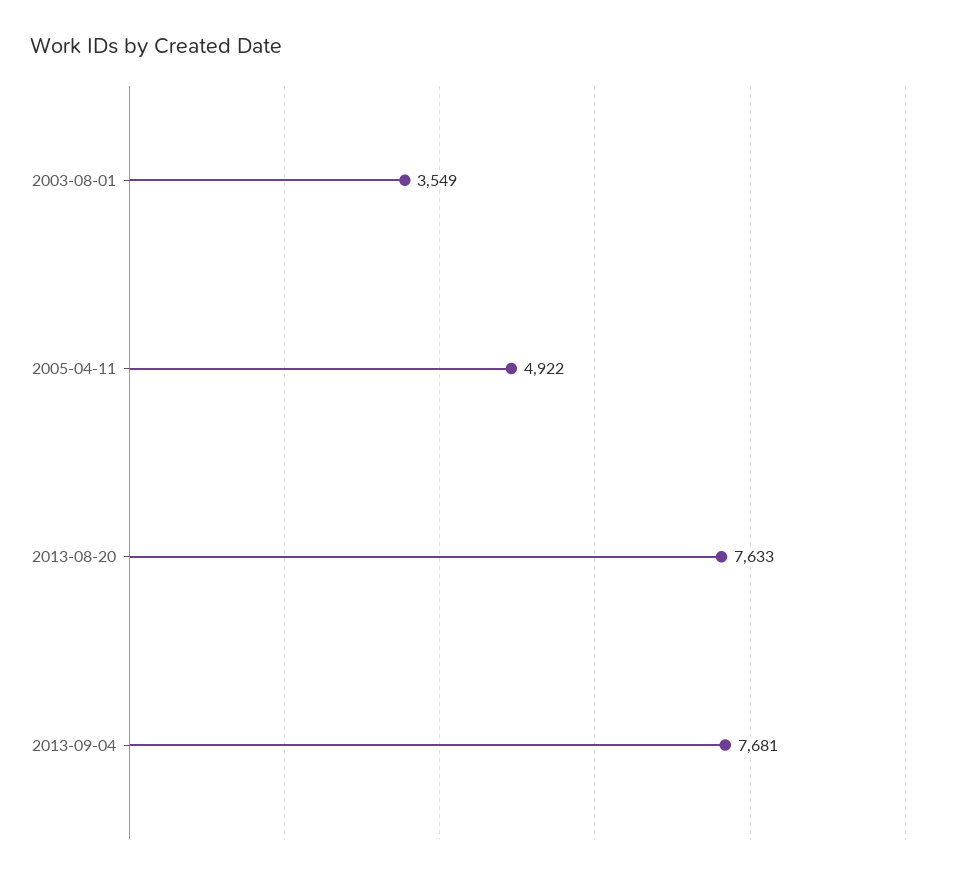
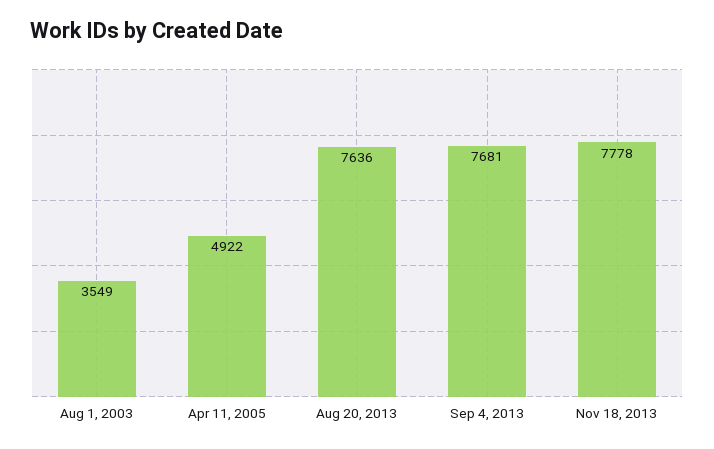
2013-08-20: 7633 -> 7636
Nov 18, 2013: none -> 7778

